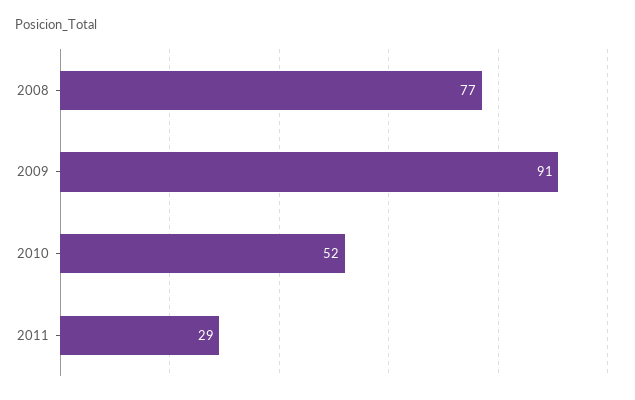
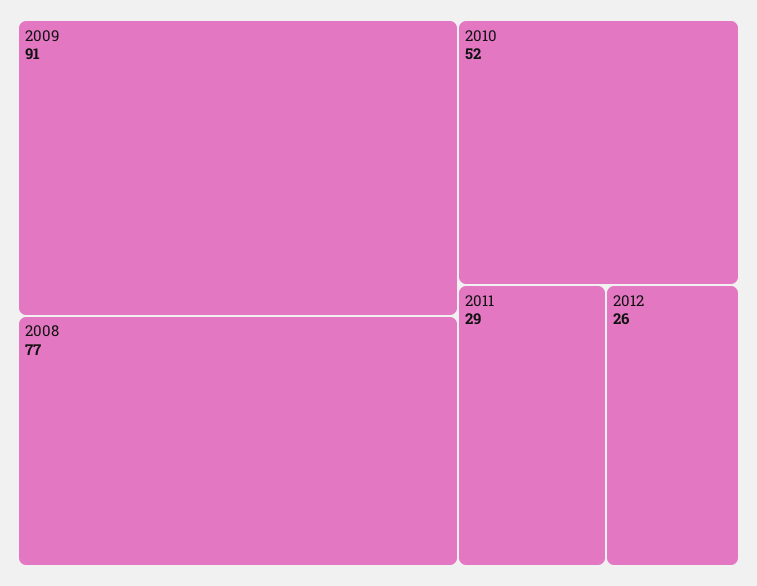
2012: none -> 26

